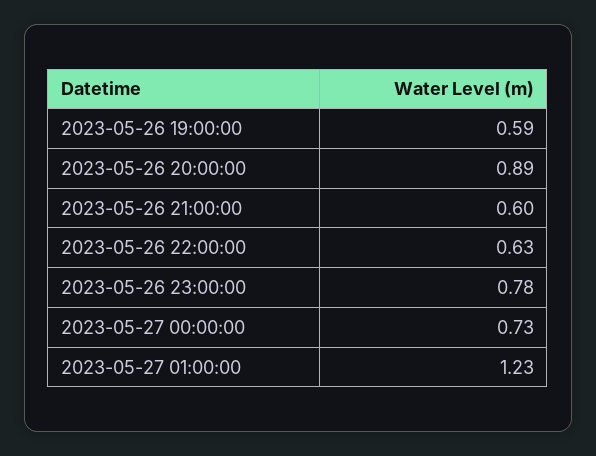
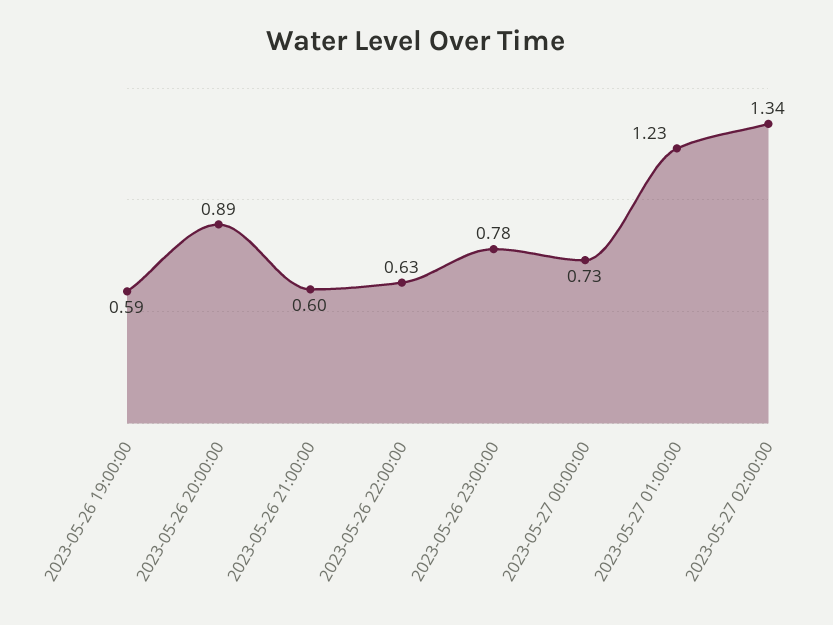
2023-05-27 02:00:00: none -> 1.34

